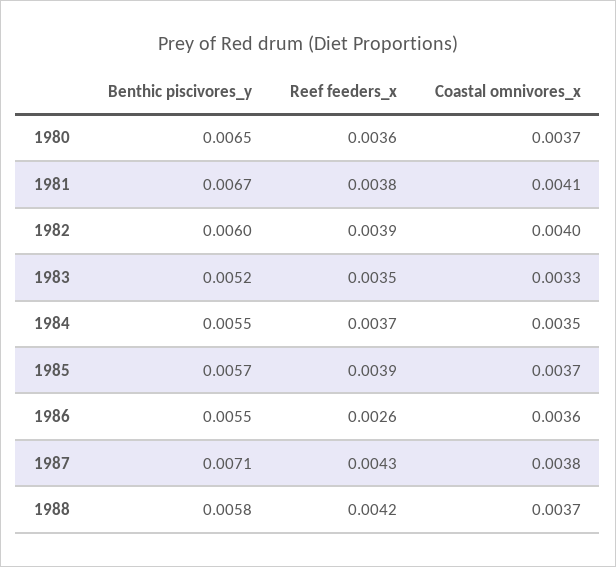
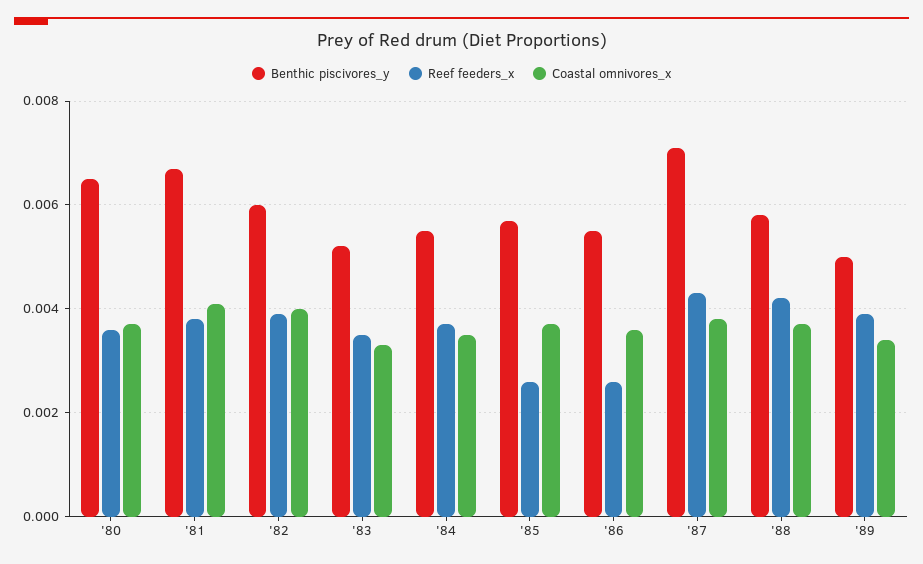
Reef feeders_x, 1985: 0.0039 -> 0.0025
Benthic piscivores_y, '89: none -> 0.005
Reef feeders_x, '89: none -> 0.004
Coastal omnivores_x, '89: none -> 0.0035

